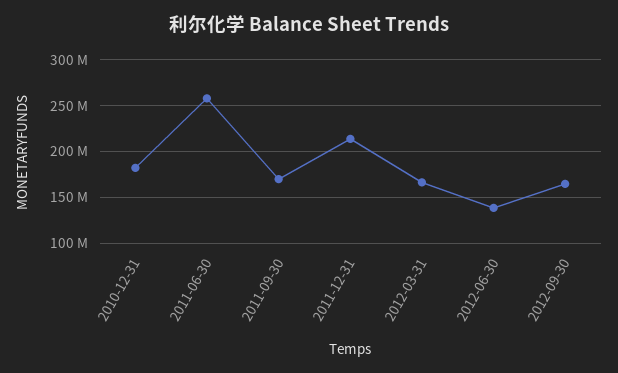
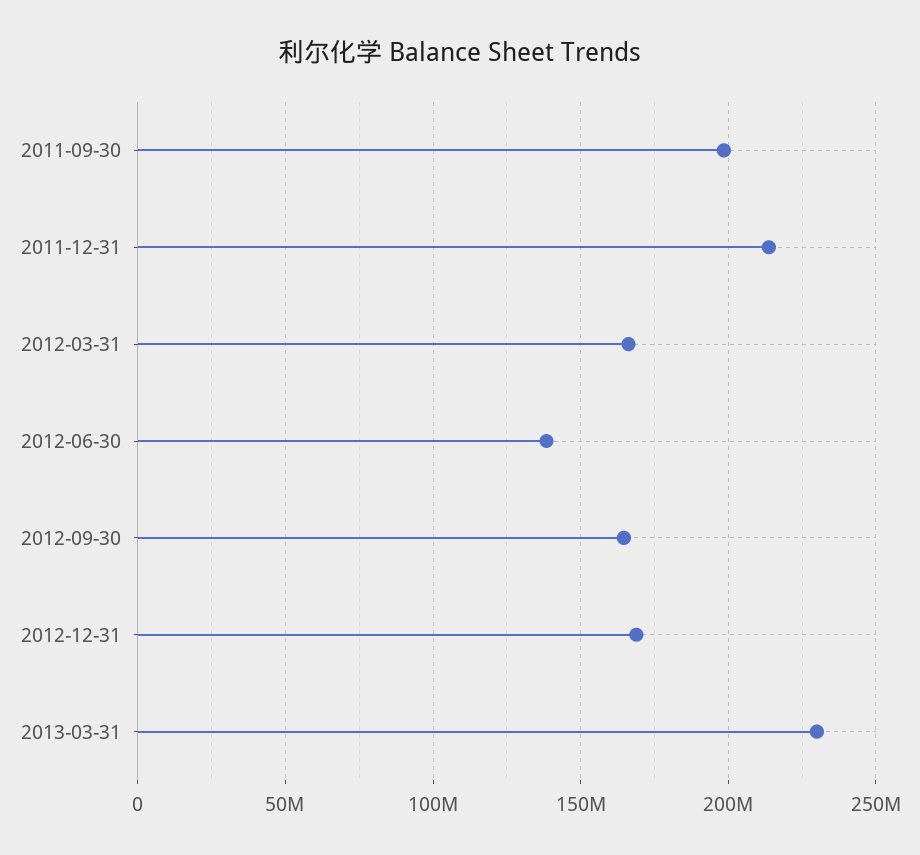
2010-12-31: 180000000 -> none
2011-06-30: 260000000 -> none
2011-09-30: 170000000 -> 200000000
2012-12-31: none -> 170000000
2013-03-31: none -> 230000000

